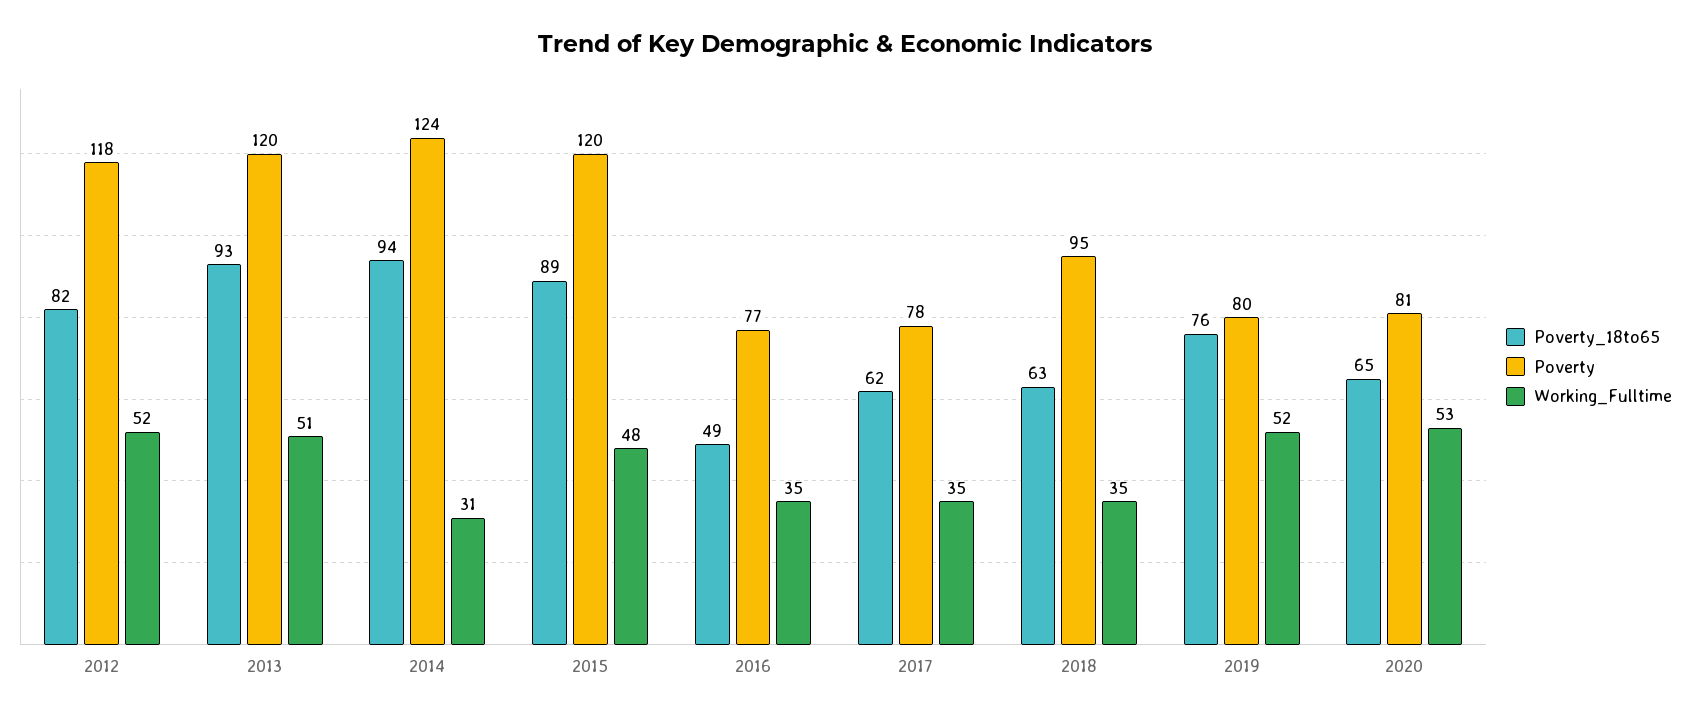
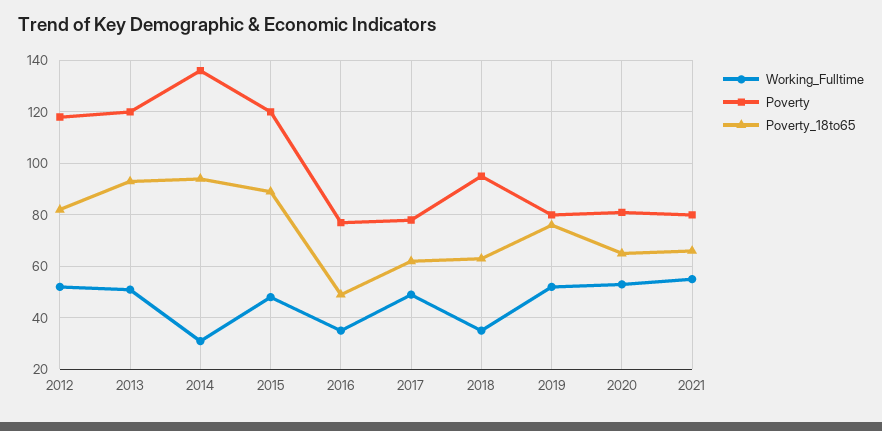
Poverty, 2014: 124 -> 135
Working_Fulltime, 2017: 35 -> 50
Working_Fulltime, 2021: none -> 55
Poverty, 2021: none -> 80
Poverty_18to65, 2021: none -> 65

